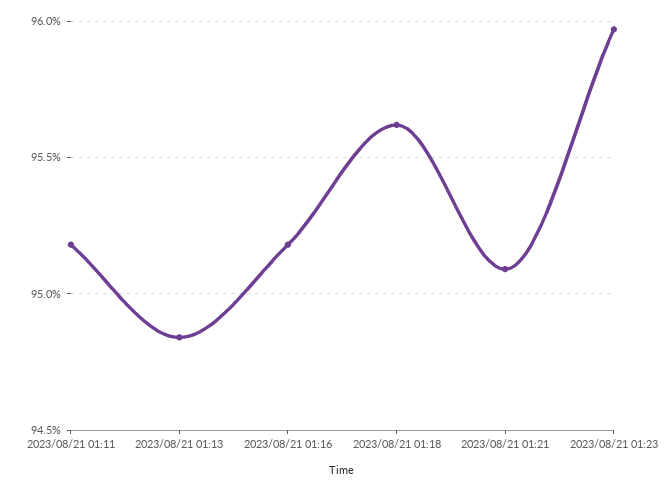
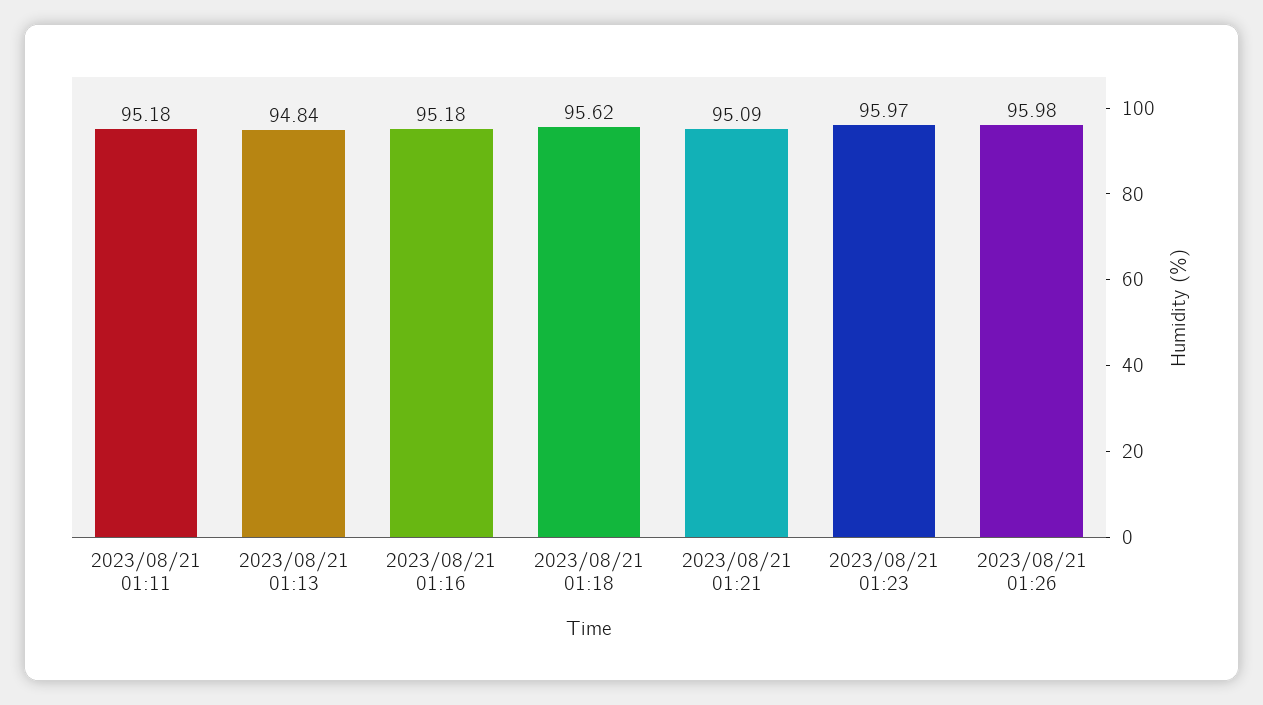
2023/08/21 01:26: none -> 95.98

